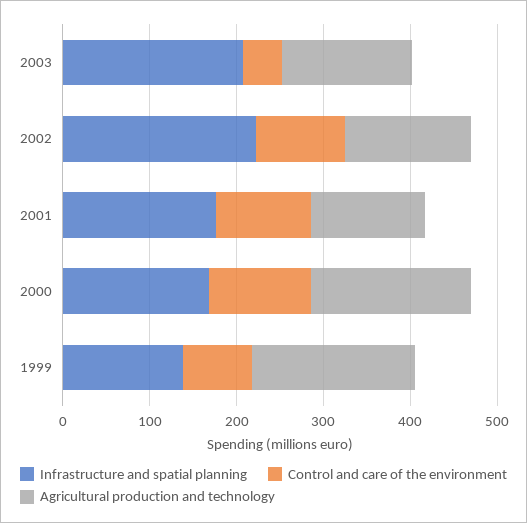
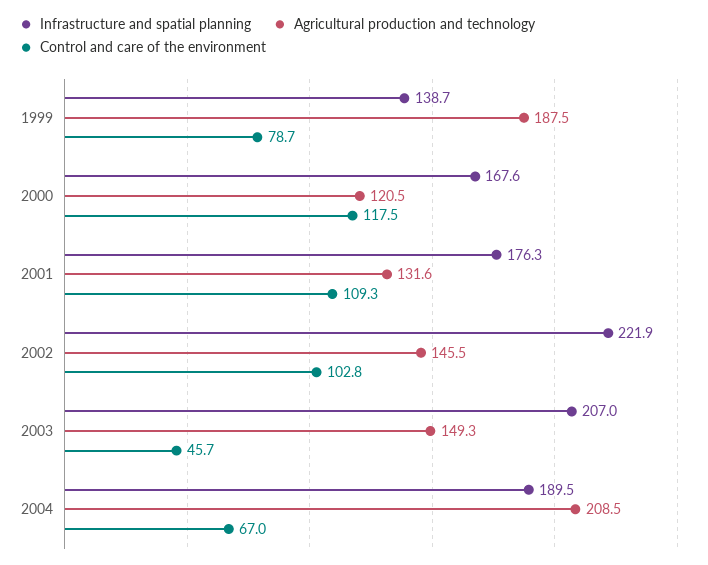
Agricultural production and technology, 2000: 180 -> 120.5
Infrastructure and spatial planning, 2004: none -> 189.5
Agricultural production and technology, 2004: none -> 208.5
Control and care of the environment, 2004: none -> 67

